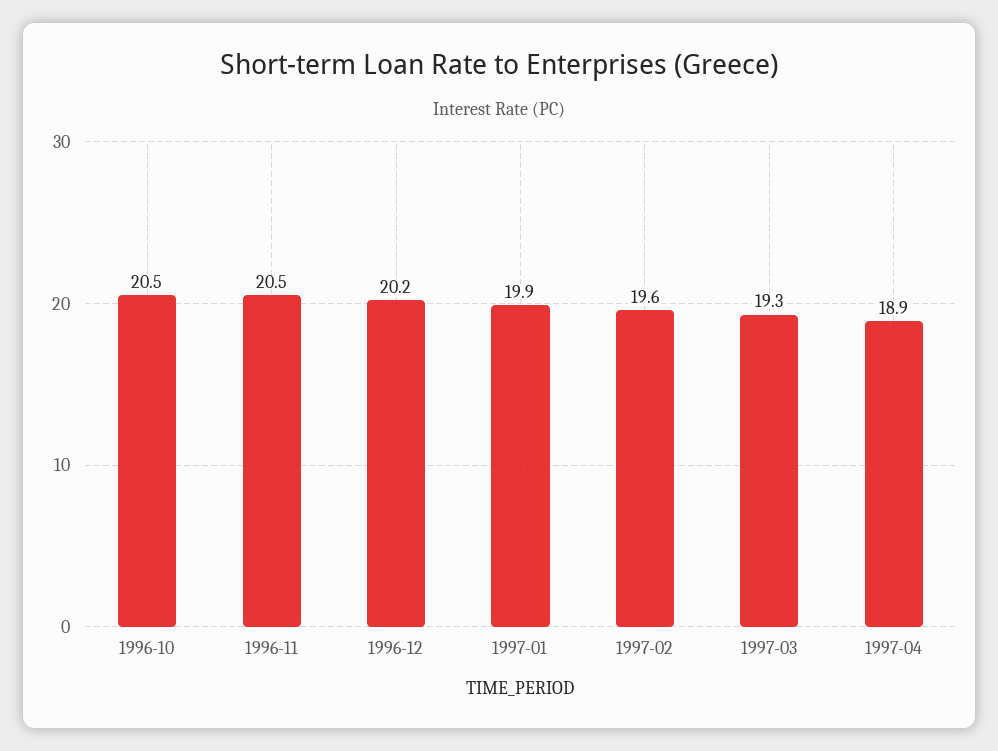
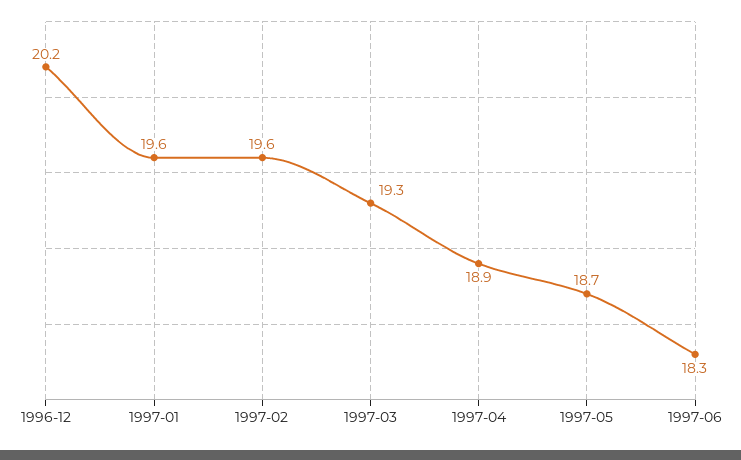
1996-10: 20.5 -> none
1996-11: 20.5 -> none
1997-01: 19.9 -> 19.6
1997-05: none -> 18.7
1997-06: none -> 18.3

